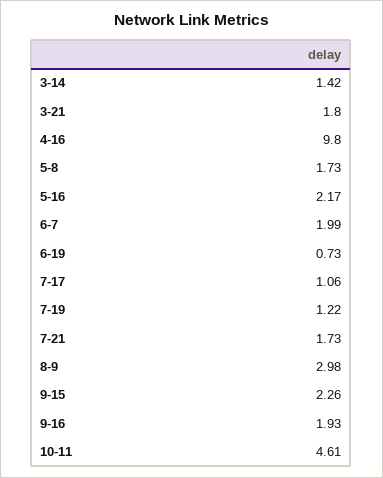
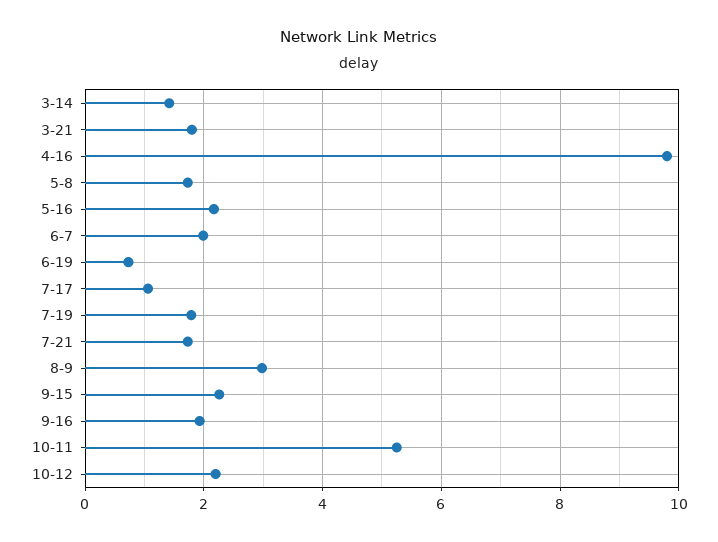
7-19: 1.22 -> 1.8
10-11: 4.61 -> 5.2
10-12: none -> 2.2

